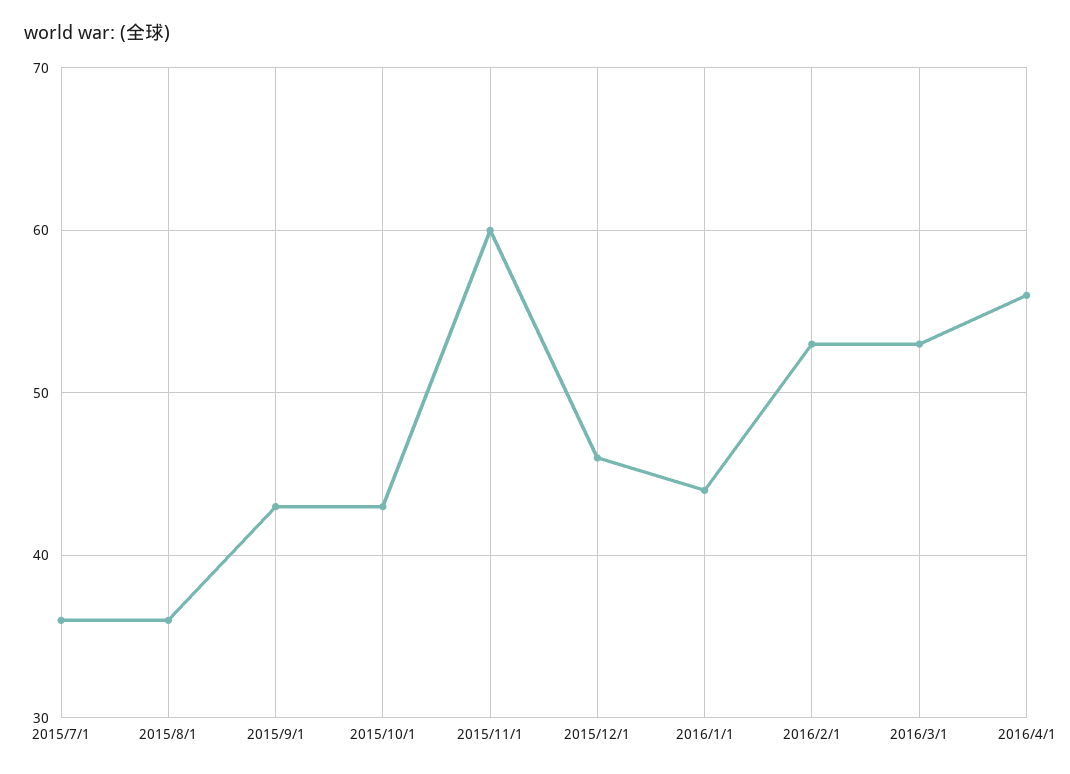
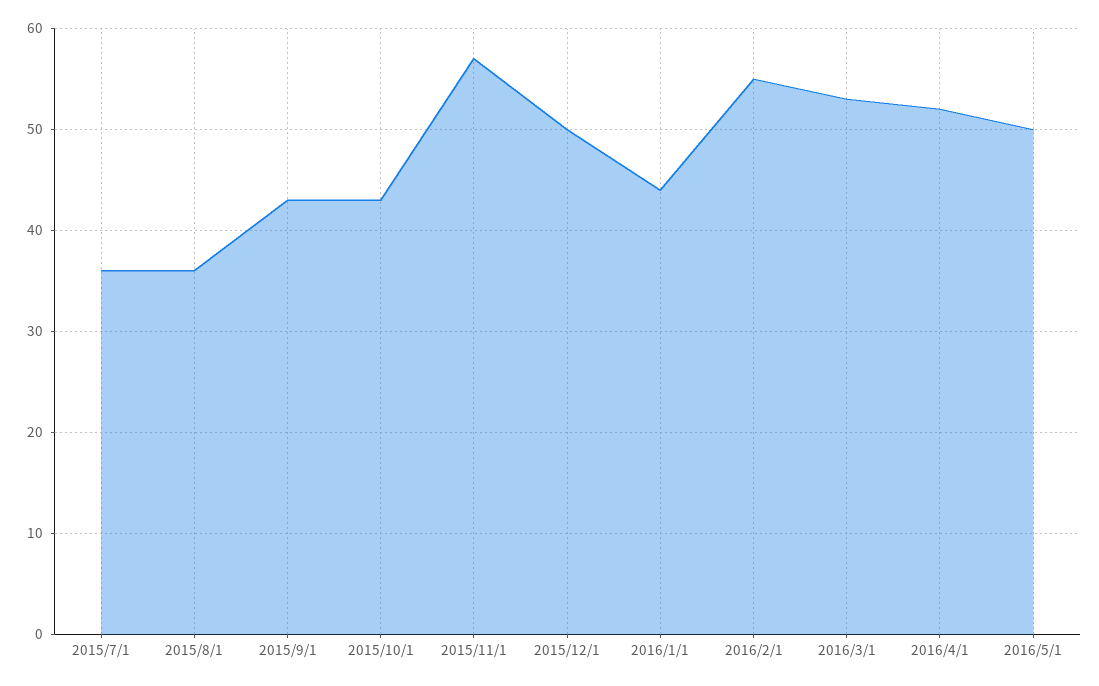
2015/11/1: 60 -> 57
2015/12/1: 46 -> 50
2016/2/1: 53 -> 55
2016/4/1: 56 -> 52
2016/5/1: none -> 50

